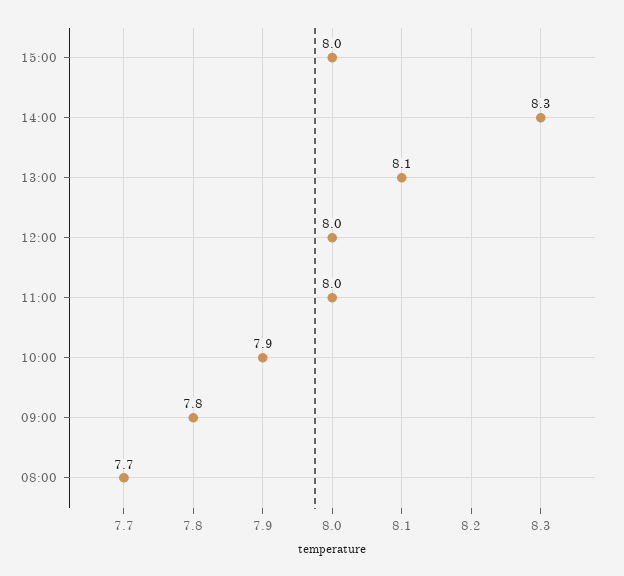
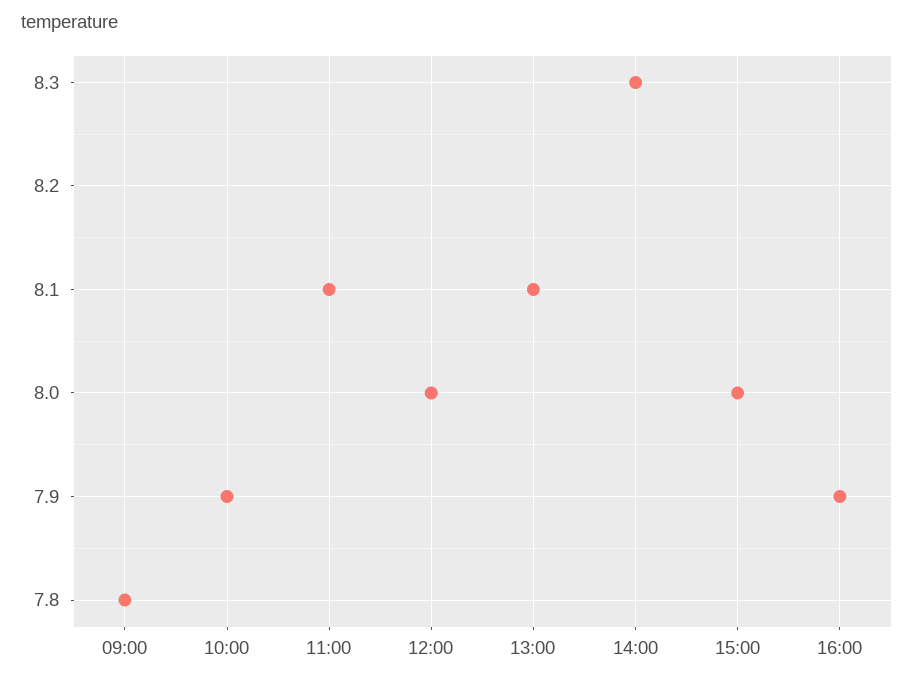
11:00: 8 -> 8.1
08:00: 7.7 -> none
16:00: none -> 7.9

